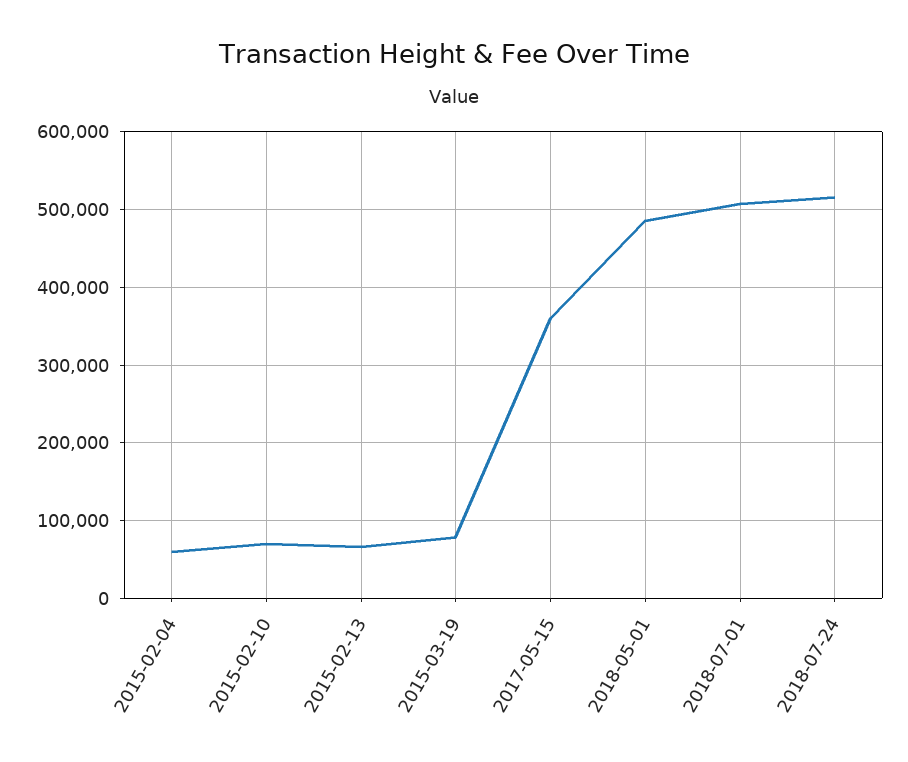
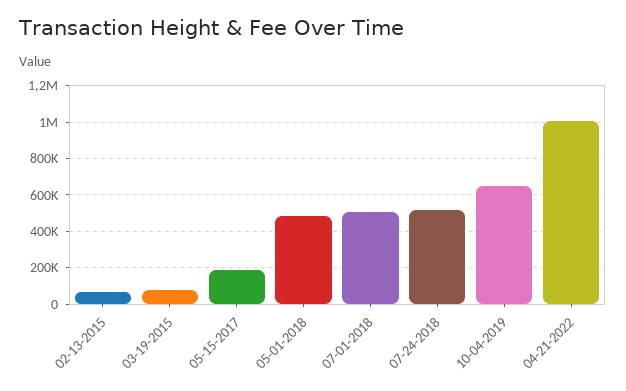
2015-02-04: 60000 -> none
2015-02-10: 70000 -> none
2017-05-15: 360000 -> 200000
10-04-2019: none -> 650000
04-21-2022: none -> 1000000

